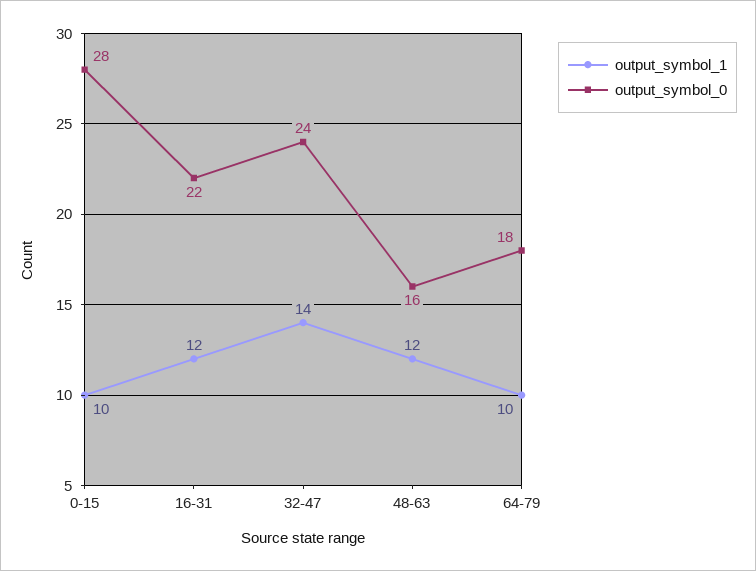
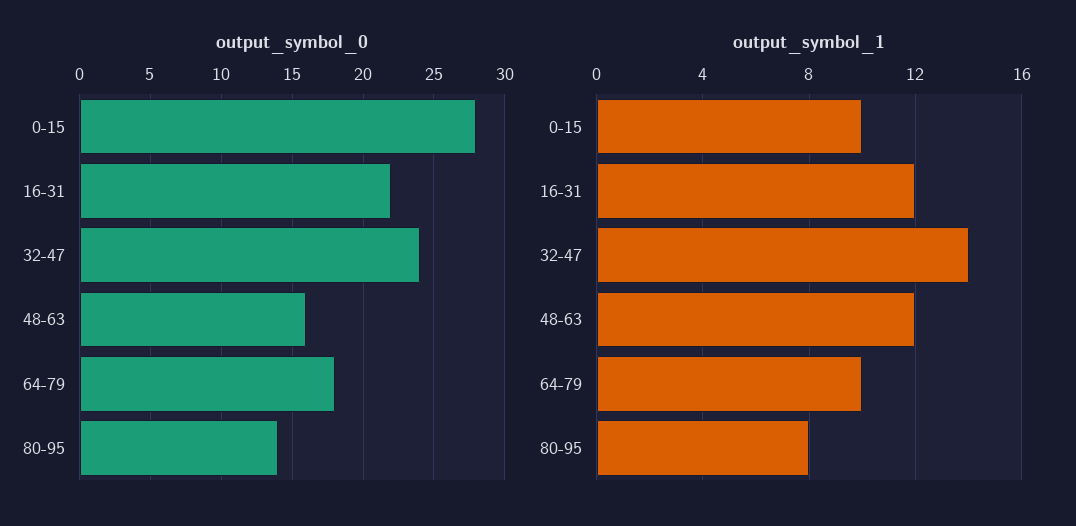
output_symbol_0, 80-95: none -> 14
output_symbol_1, 80-95: none -> 8

